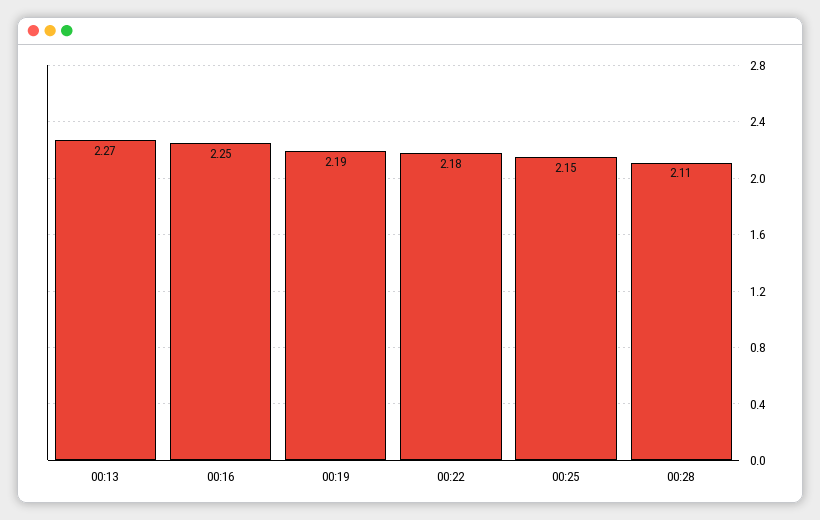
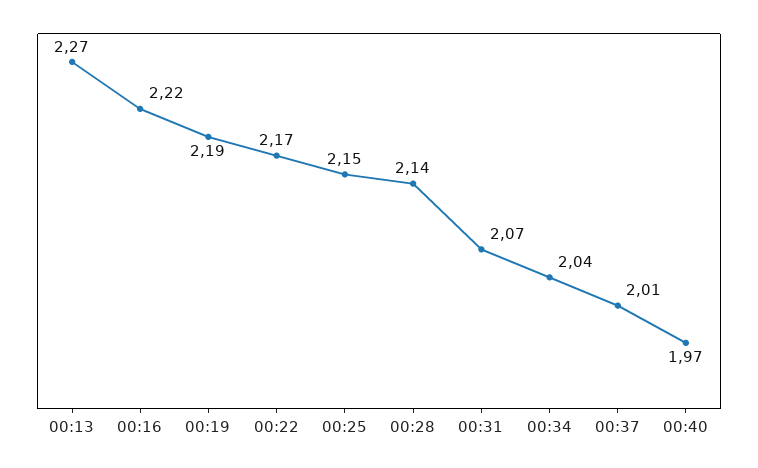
00:16: 2.25 -> 2.22
00:22: 2.18 -> 2.17
00:28: 2.11 -> 2.14
00:31: none -> 2.07
00:34: none -> 2.04
00:37: none -> 2.01
00:40: none -> 1.97

